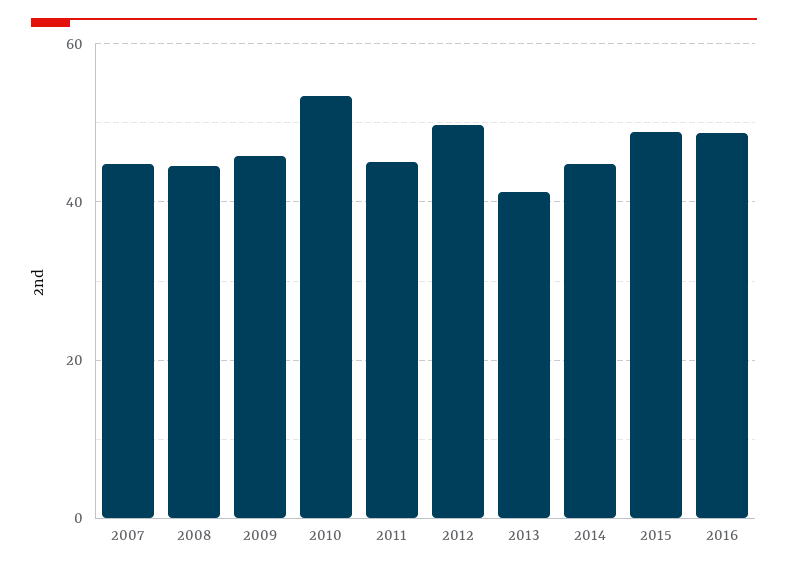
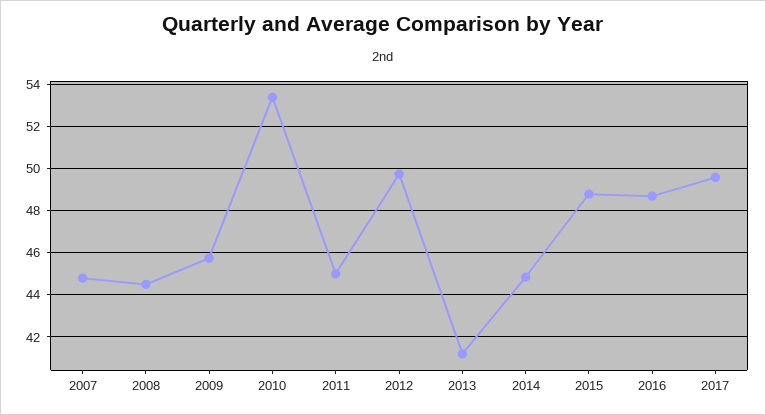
2017: none -> 49.5

